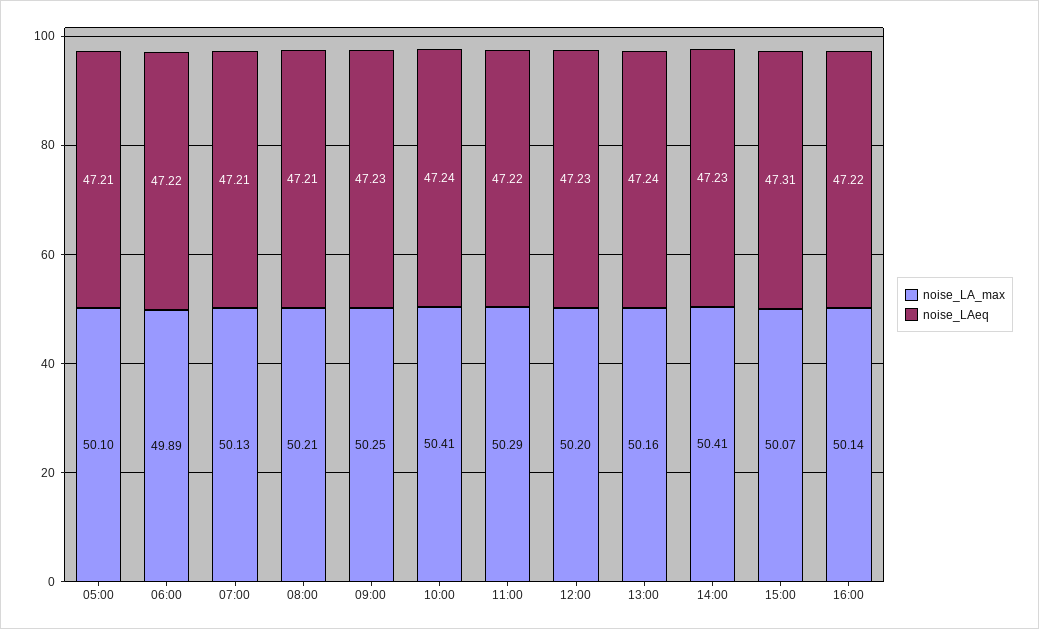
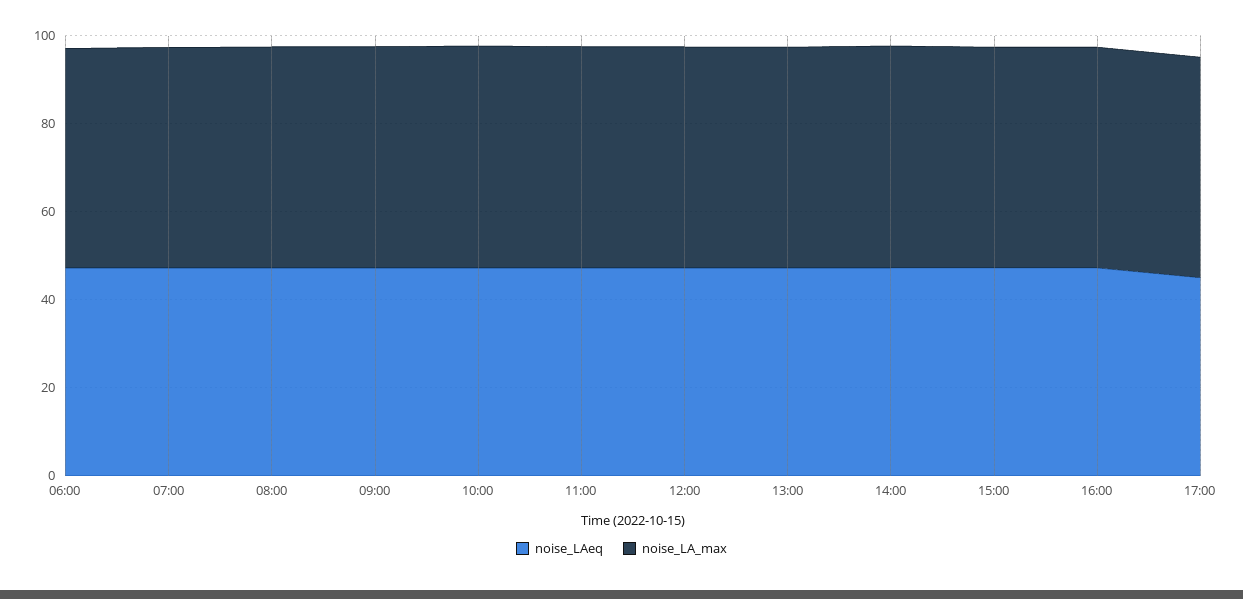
noise_LA_max, 05:00: 50.1 -> none
noise_LAeq, 05:00: 47.21 -> none
noise_LAeq, 17:00: none -> 45
noise_LA_max, 17:00: none -> 50

